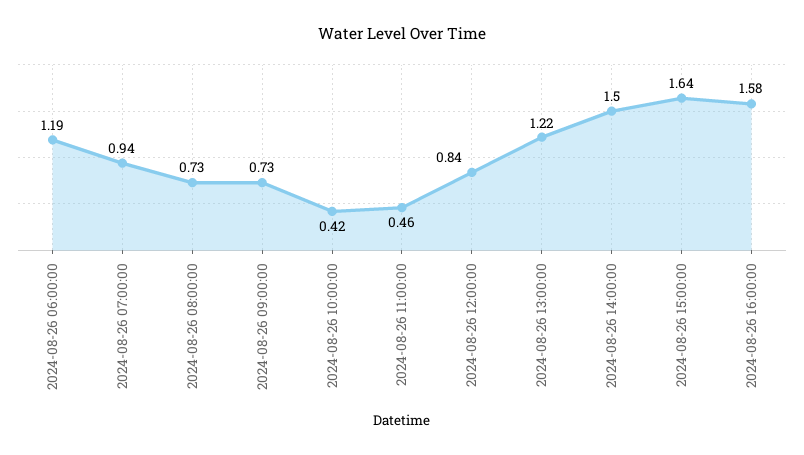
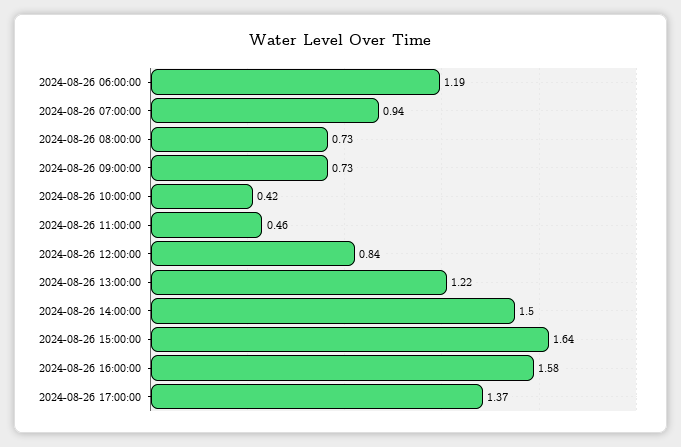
2024-08-26 17:00:00: none -> 1.37

